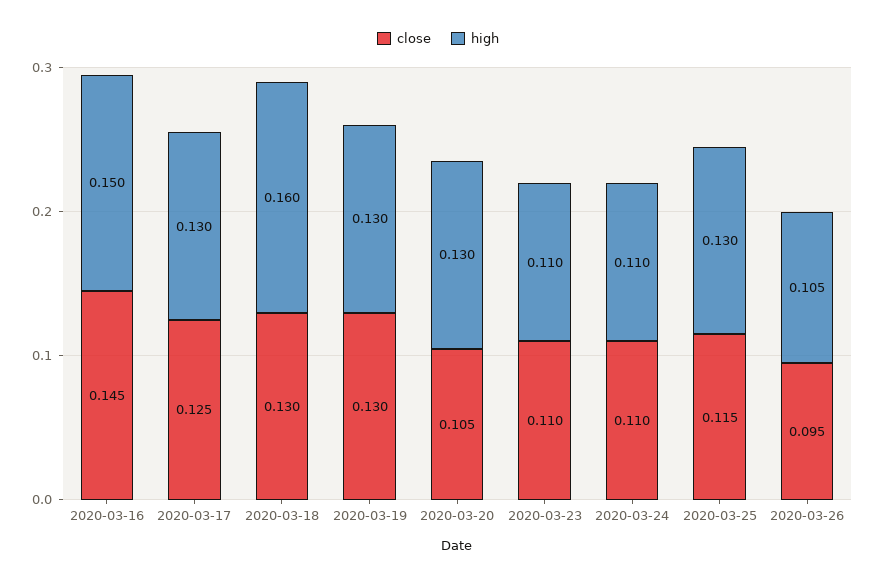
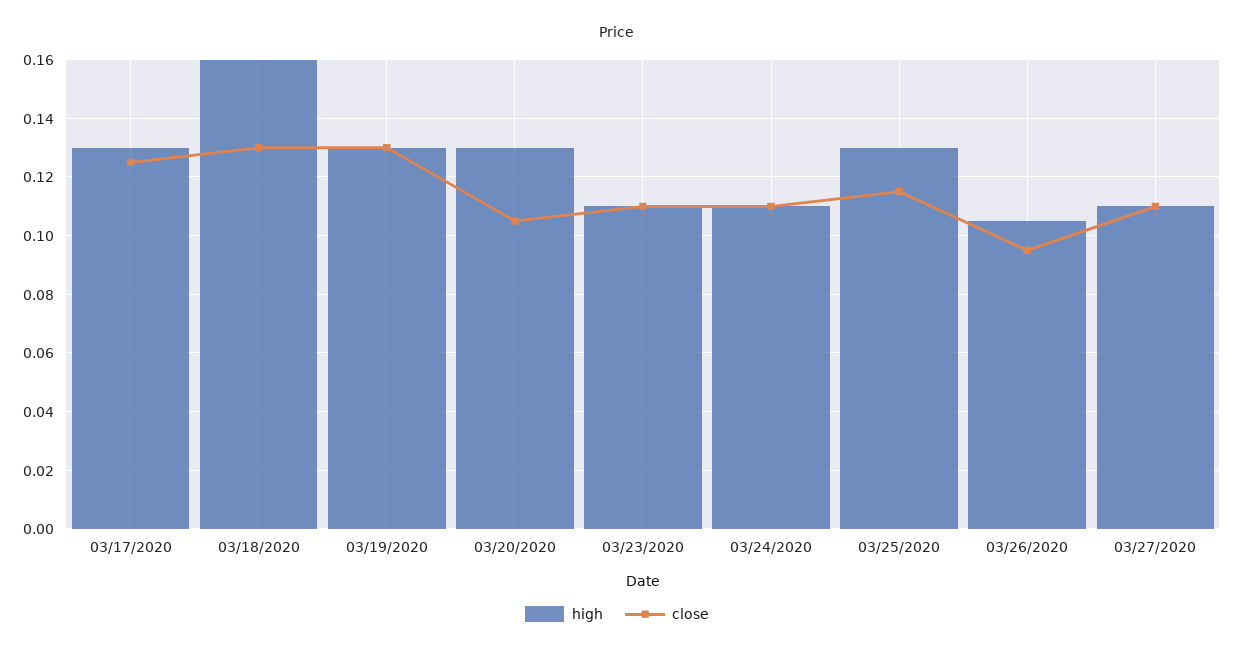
close, 2020-03-16: 0.145 -> none
high, 2020-03-16: 0.15 -> none
high, 03/27/2020: none -> 0.11
close, 03/27/2020: none -> 0.11

